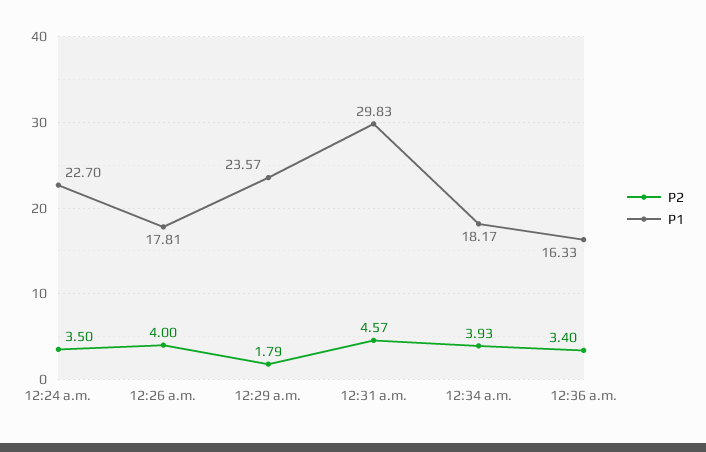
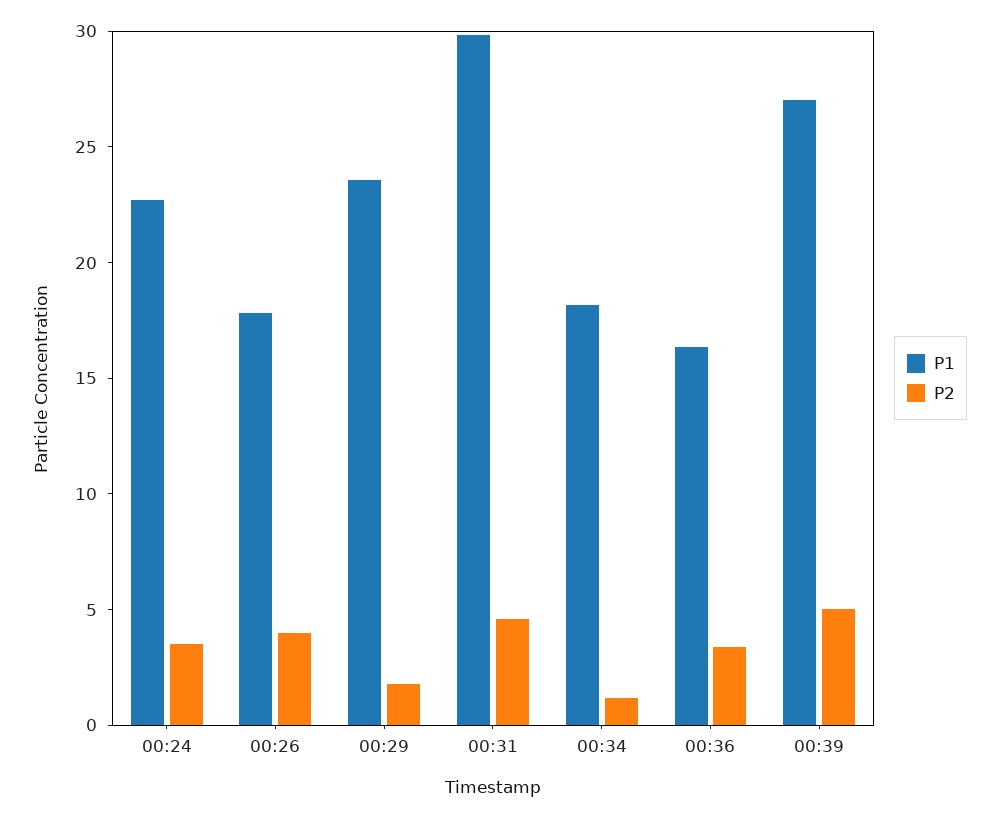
P2, 12:34 a.m.: 3.93 -> 1
P1, 00:39: none -> 27
P2, 00:39: none -> 5

